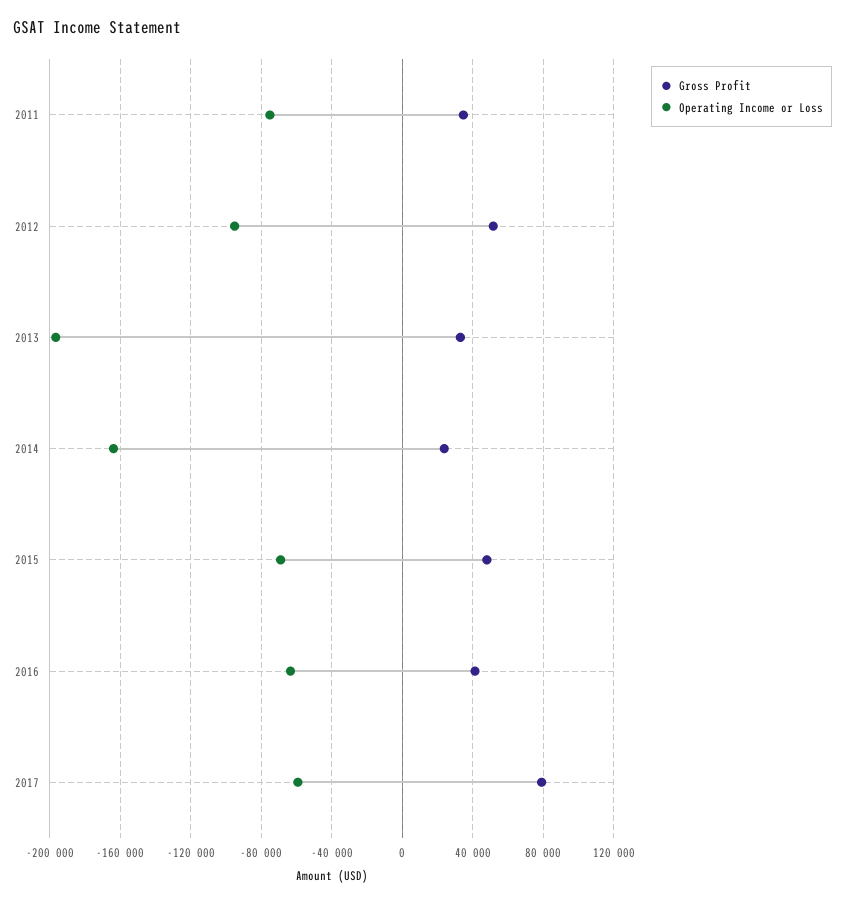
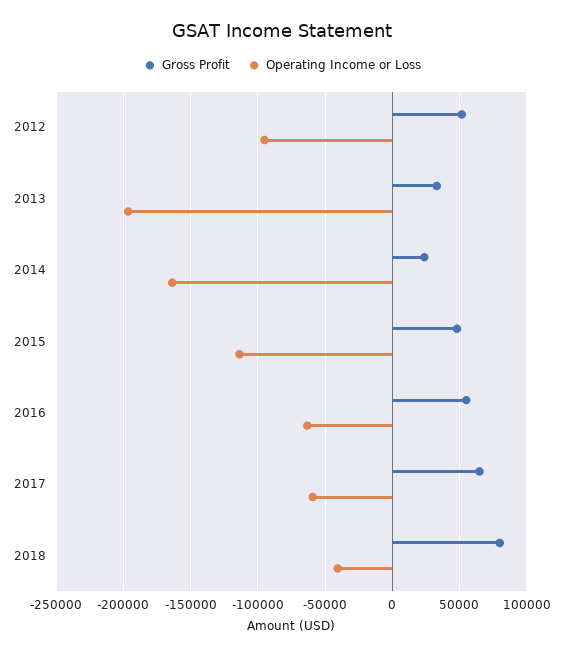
Gross Profit, 2011: 35000 -> none
Operating Income or Loss, 2011: -75000 -> none
Operating Income or Loss, 2015: -70000 -> -115000
Gross Profit, 2016: 40000 -> 55000
Gross Profit, 2017: 80000 -> 65000
Gross Profit, 2018: none -> 80000
Operating Income or Loss, 2018: none -> -40000

